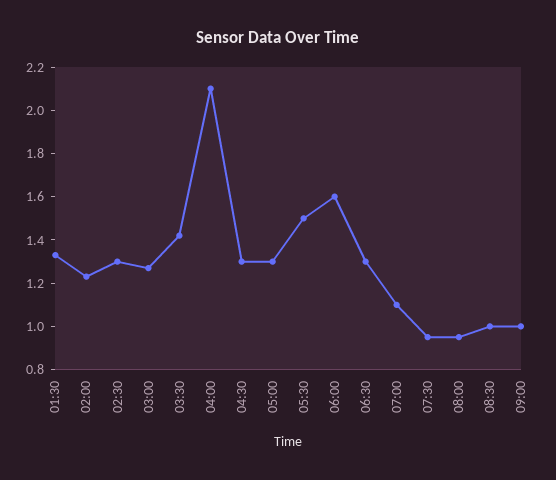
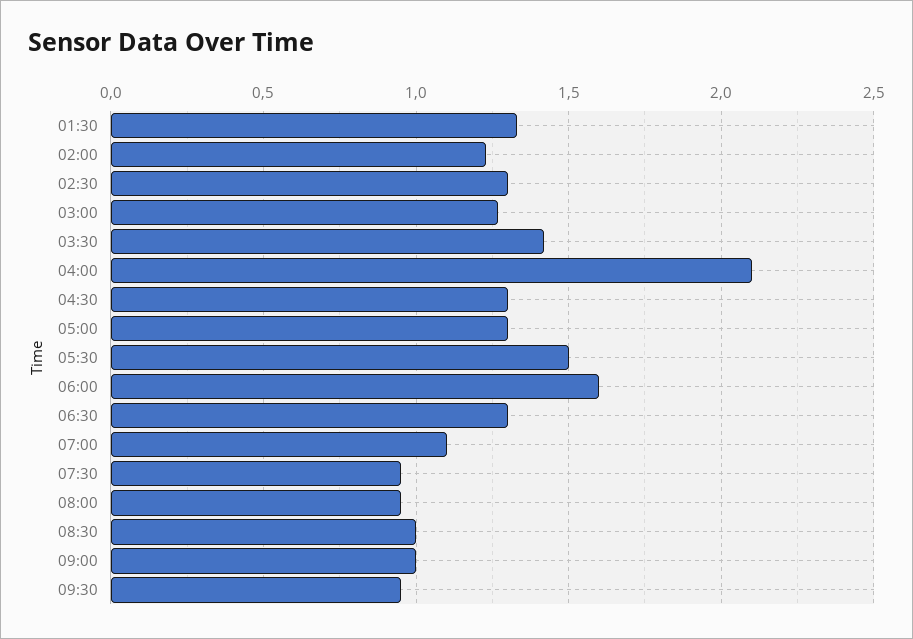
09:30: none -> 0.95

